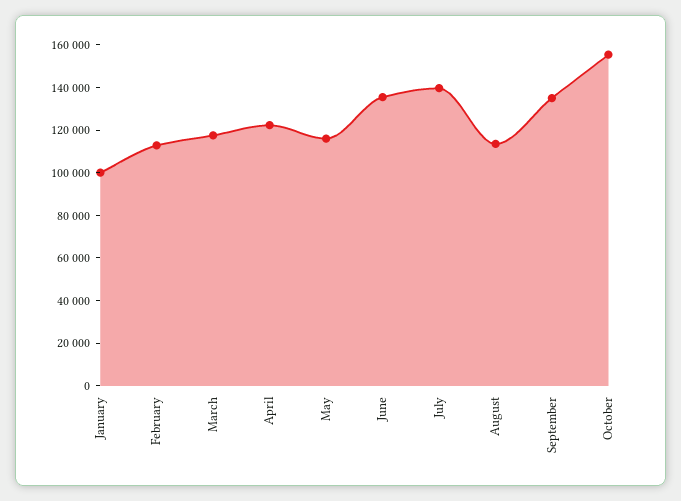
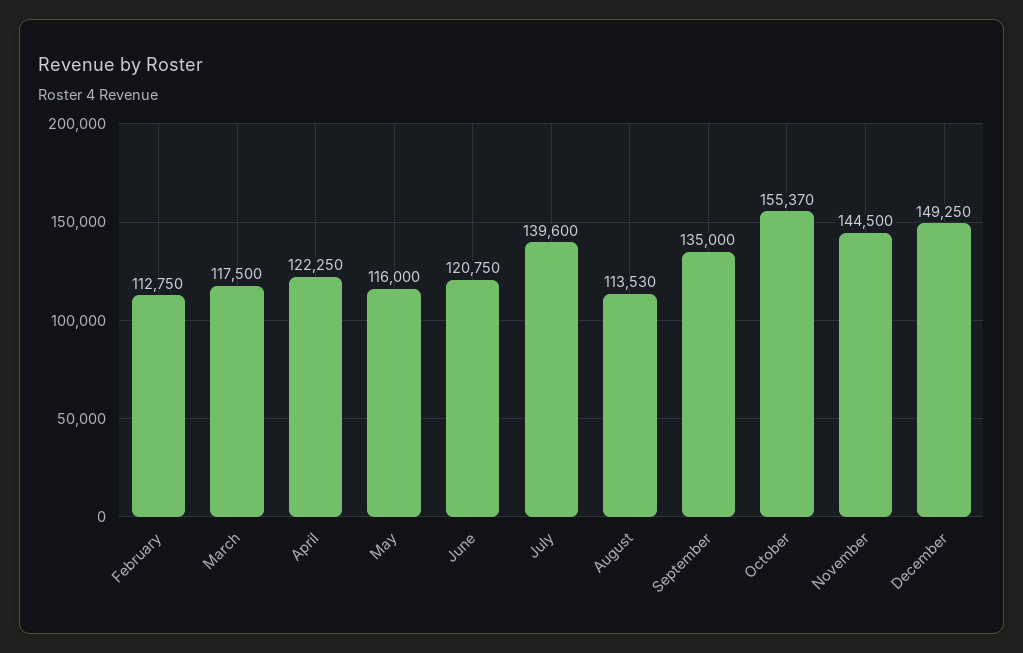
January: 100000 -> none
June: 135000 -> 120750
November: none -> 144500
December: none -> 149250

